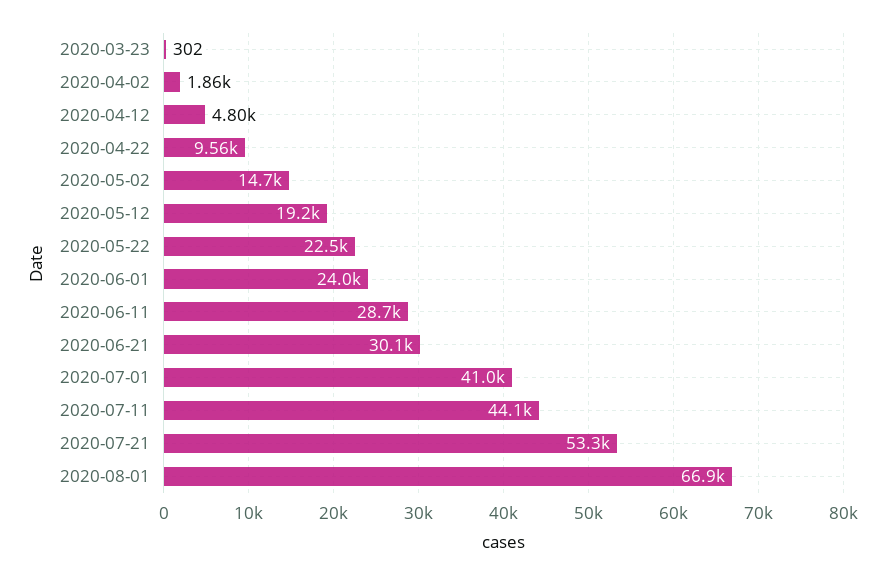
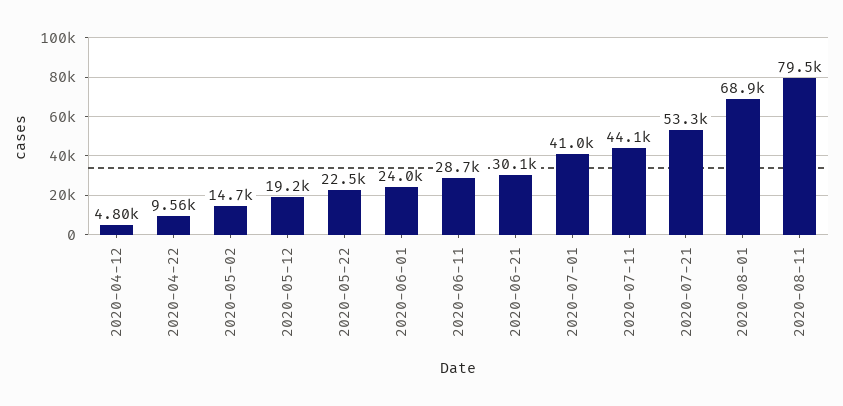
2020-03-23: 302 -> none
2020-04-02: 1860 -> none
2020-08-01: 66900 -> 68900
2020-08-11: none -> 79500

